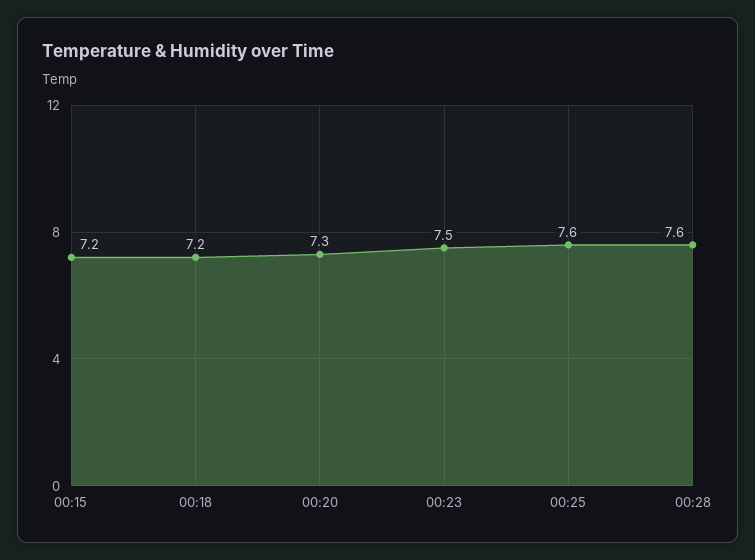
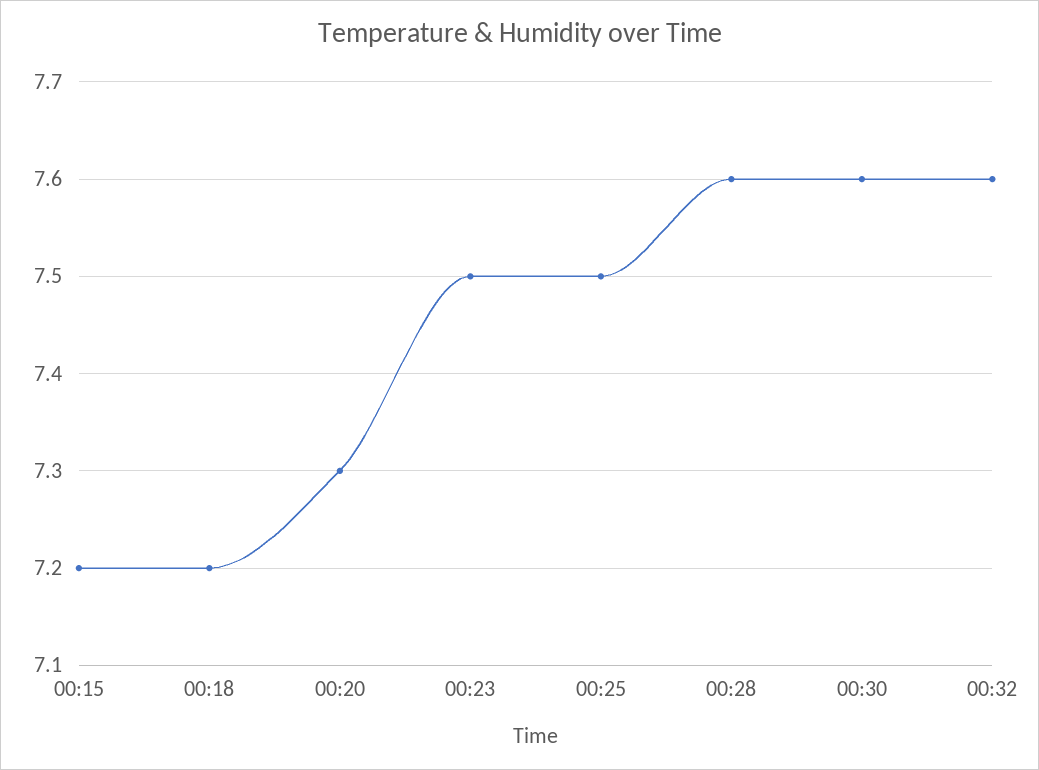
00:25: 7.6 -> 7.5
00:30: none -> 7.6
00:32: none -> 7.6

